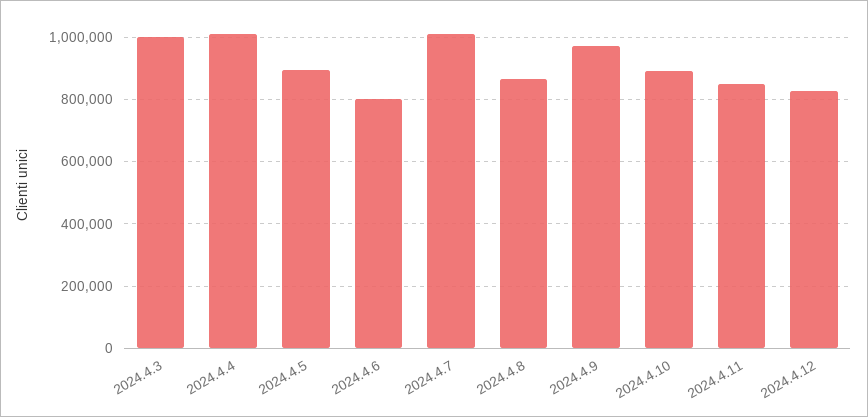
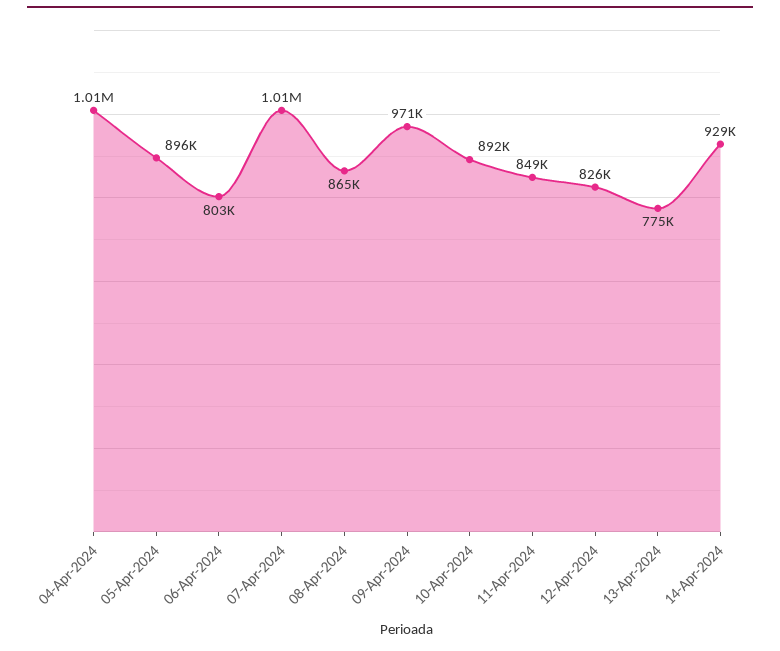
2024.4.3: 1000000 -> none
13-Apr-2024: none -> 775000
14-Apr-2024: none -> 929000

